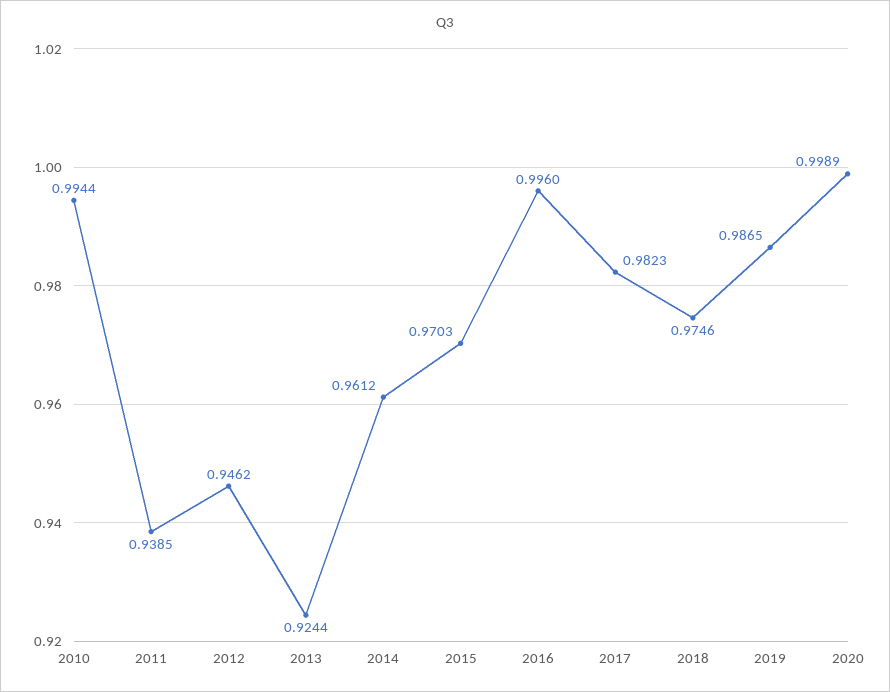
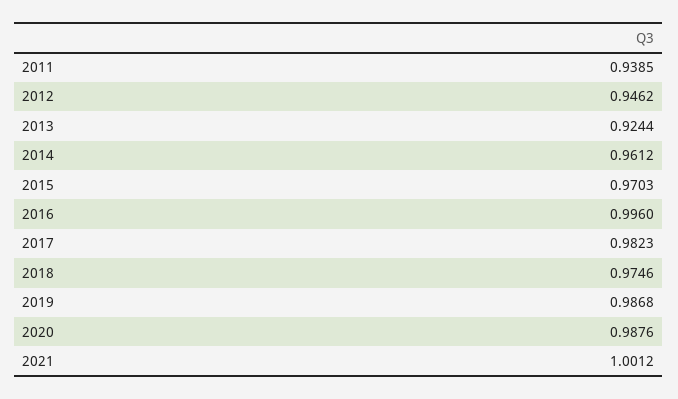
2010: 0.9944 -> none
2019: 0.9865 -> 0.9868
2020: 0.9989 -> 0.9876
2021: none -> 1.0012

